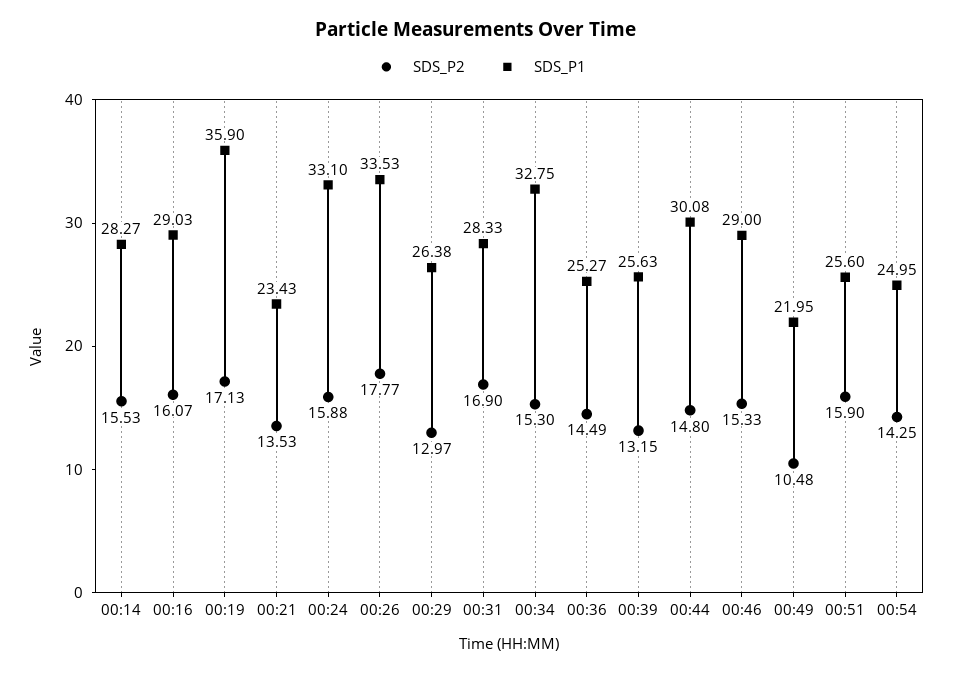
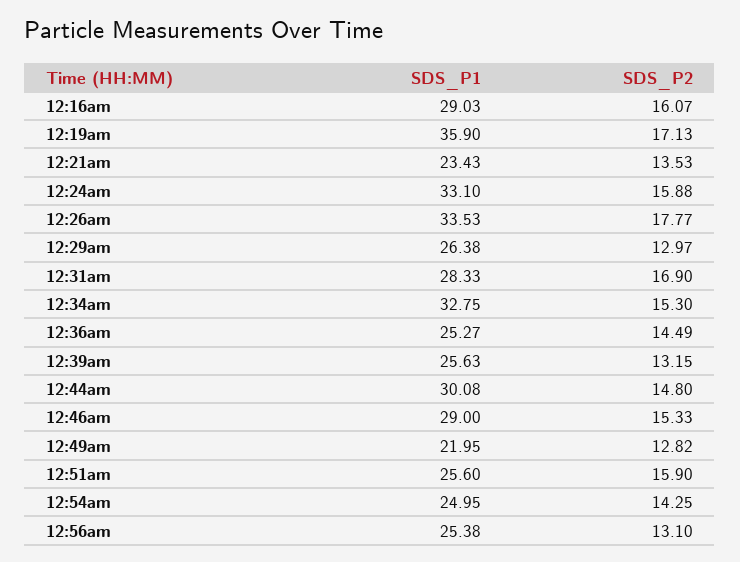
SDS_P2, 00:14: 15.53 -> none
SDS_P1, 00:14: 28.27 -> none
SDS_P2, 00:49: 10.48 -> 12.82
SDS_P1, 12:56am: none -> 25.38
SDS_P2, 12:56am: none -> 13.1

